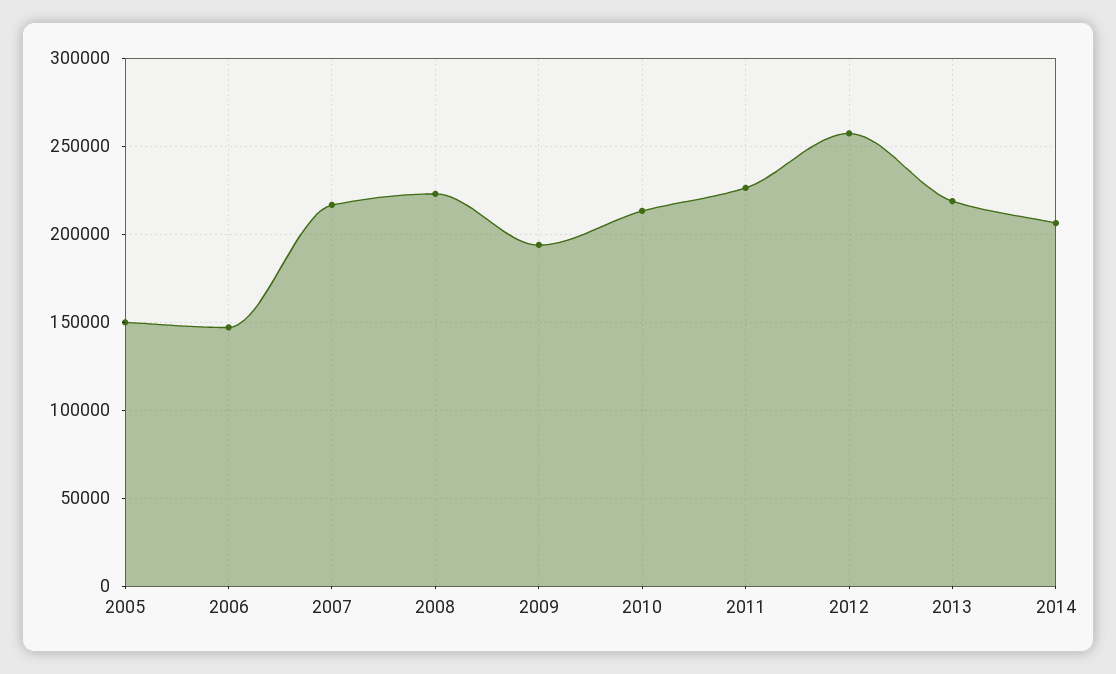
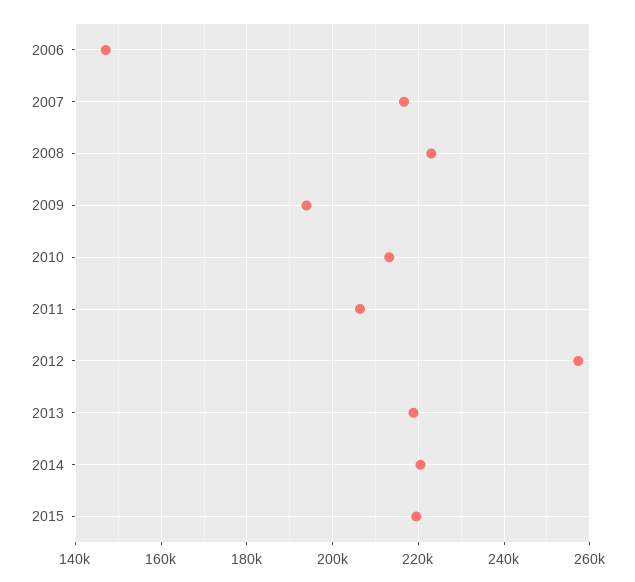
2005: 150000 -> none
2011: 225000 -> 206000
2014: 205000 -> 220000
2015: none -> 220000

